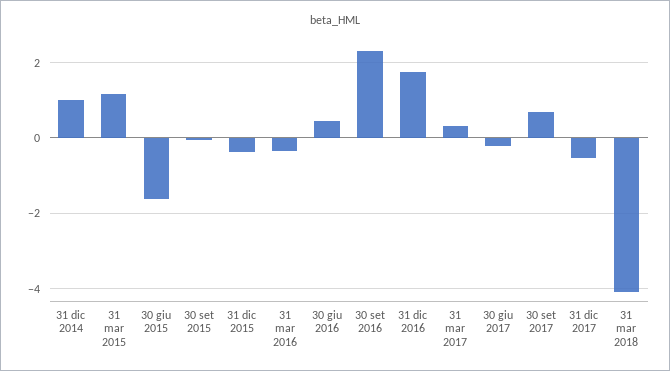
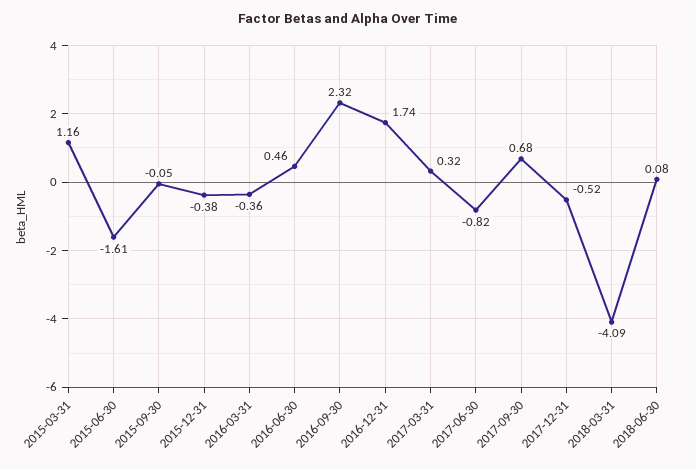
31 dic 2014: 1 -> none
30 giu 2017: -0.2 -> -0.82
2018-06-30: none -> 0.08

